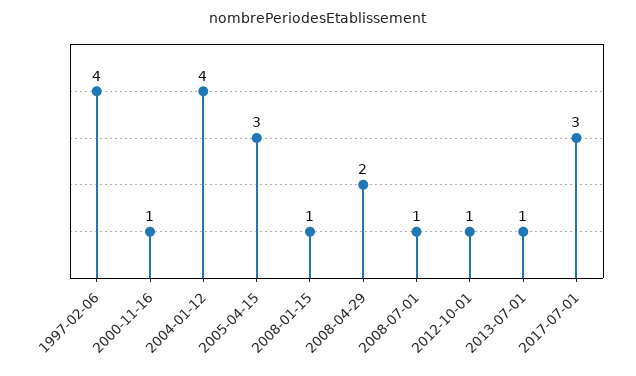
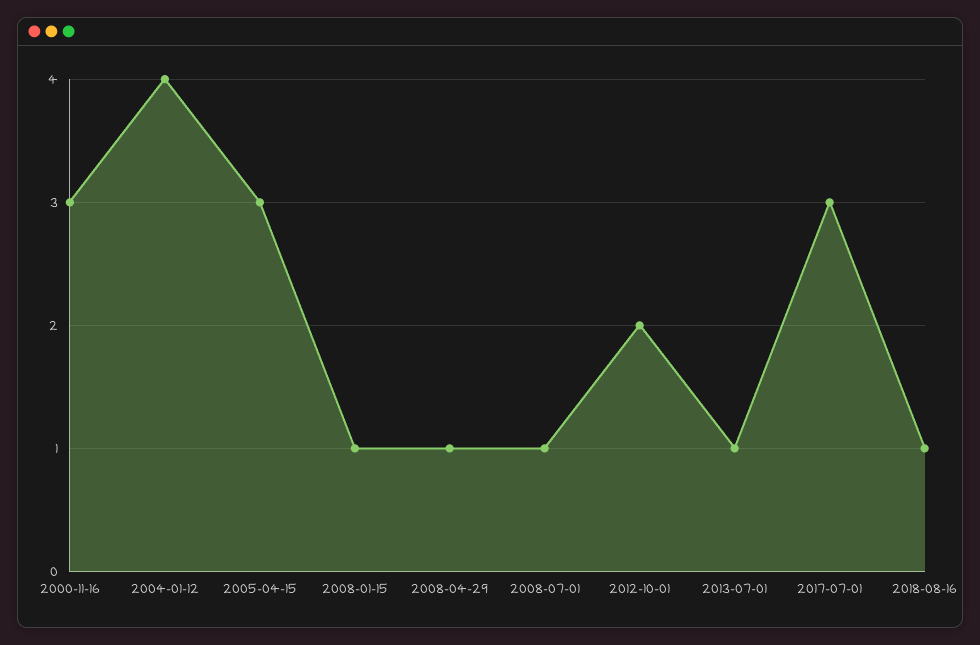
1997-02-06: 4 -> none
2000-11-16: 1 -> 3
2008-04-29: 2 -> 1
2012-10-01: 1 -> 2
2018-08-16: none -> 1

